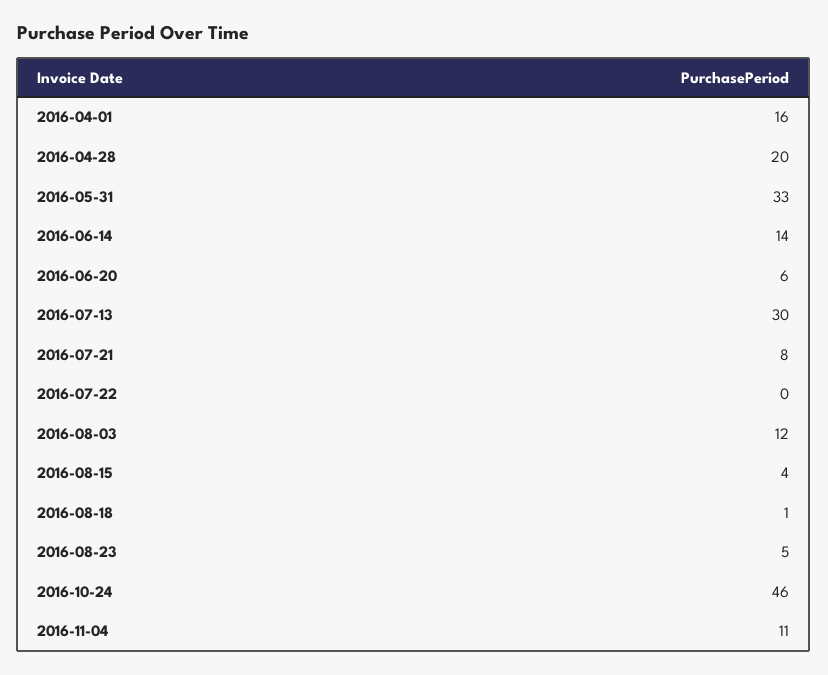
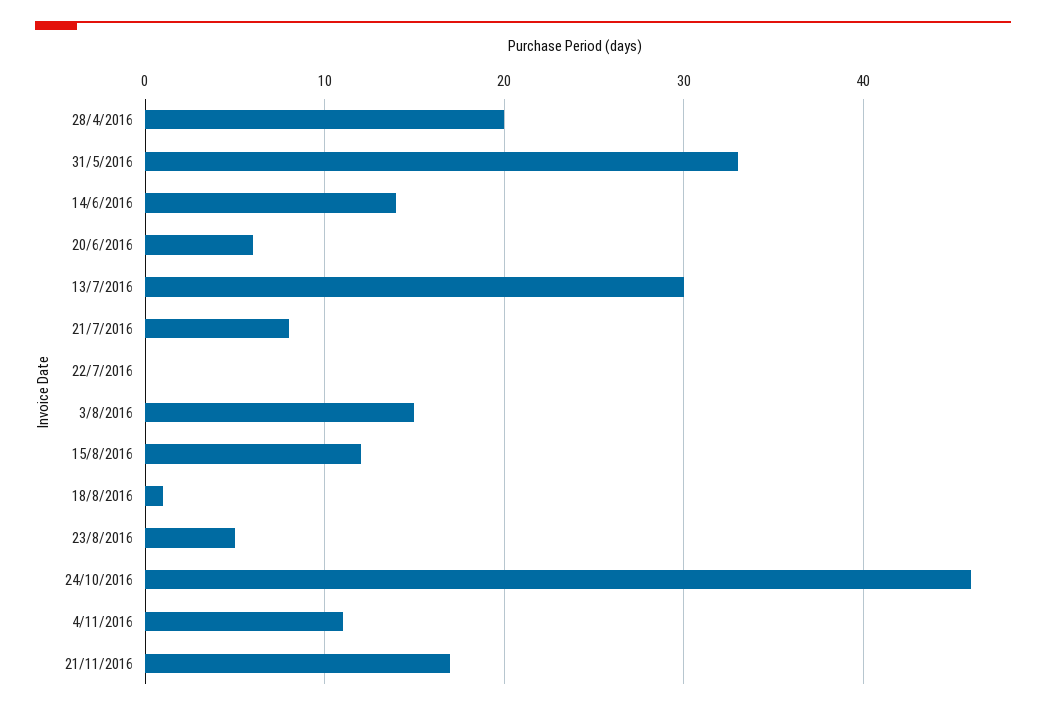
2016-04-01: 16 -> none
2016-08-03: 12 -> 15
2016-08-15: 4 -> 12
21/11/2016: none -> 17

